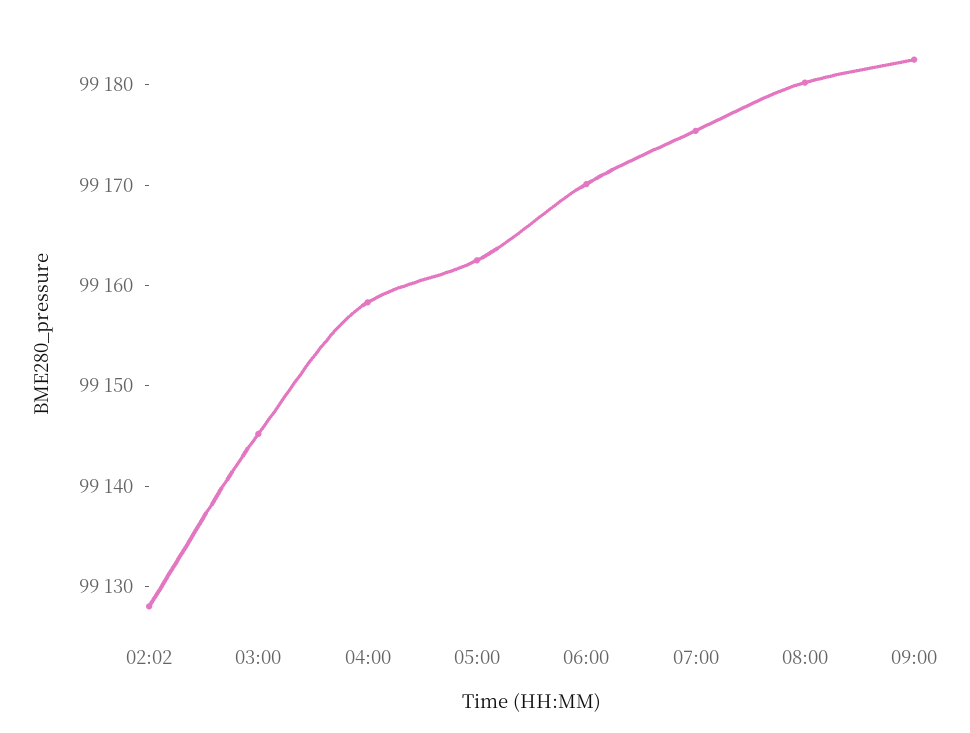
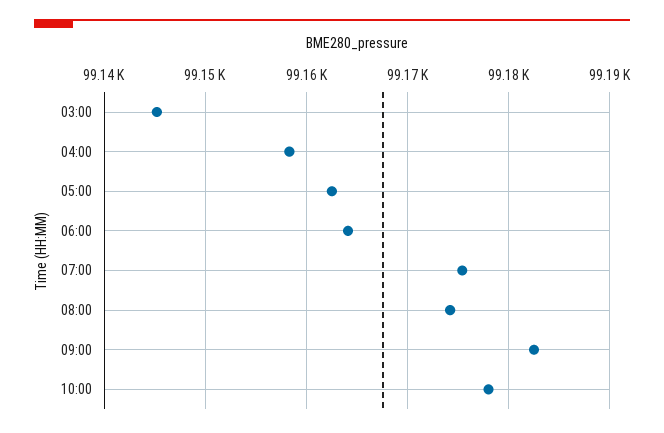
02:02: 99128 -> none
06:00: 99170 -> 99164
08:00: 99180 -> 99174
10:00: none -> 99178

